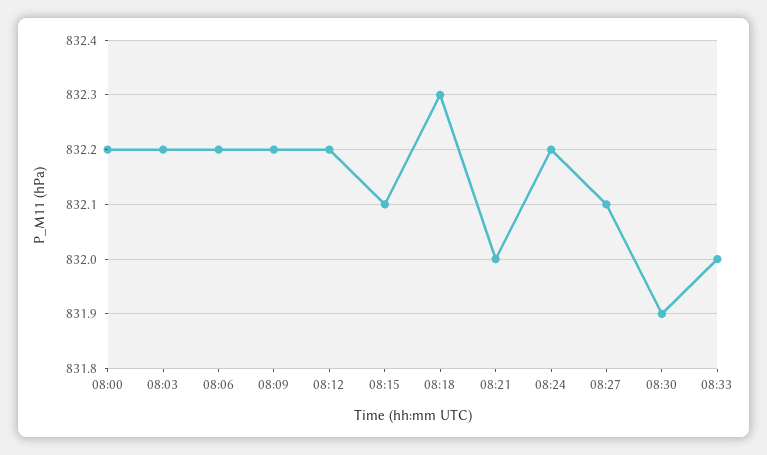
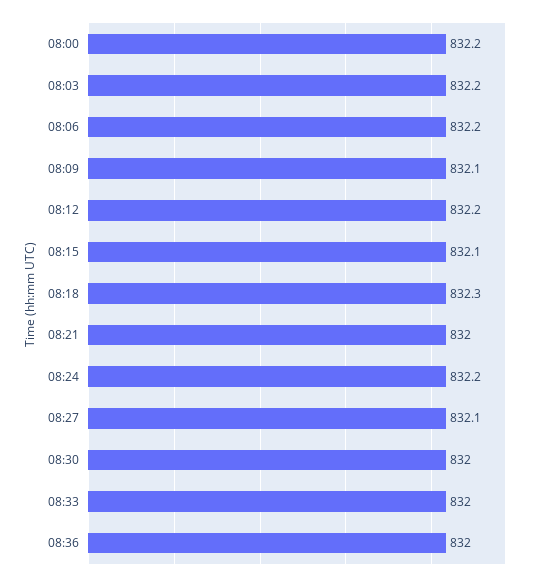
08:09: 832.2 -> 832.1
08:30: 831.9 -> 832
08:36: none -> 832

